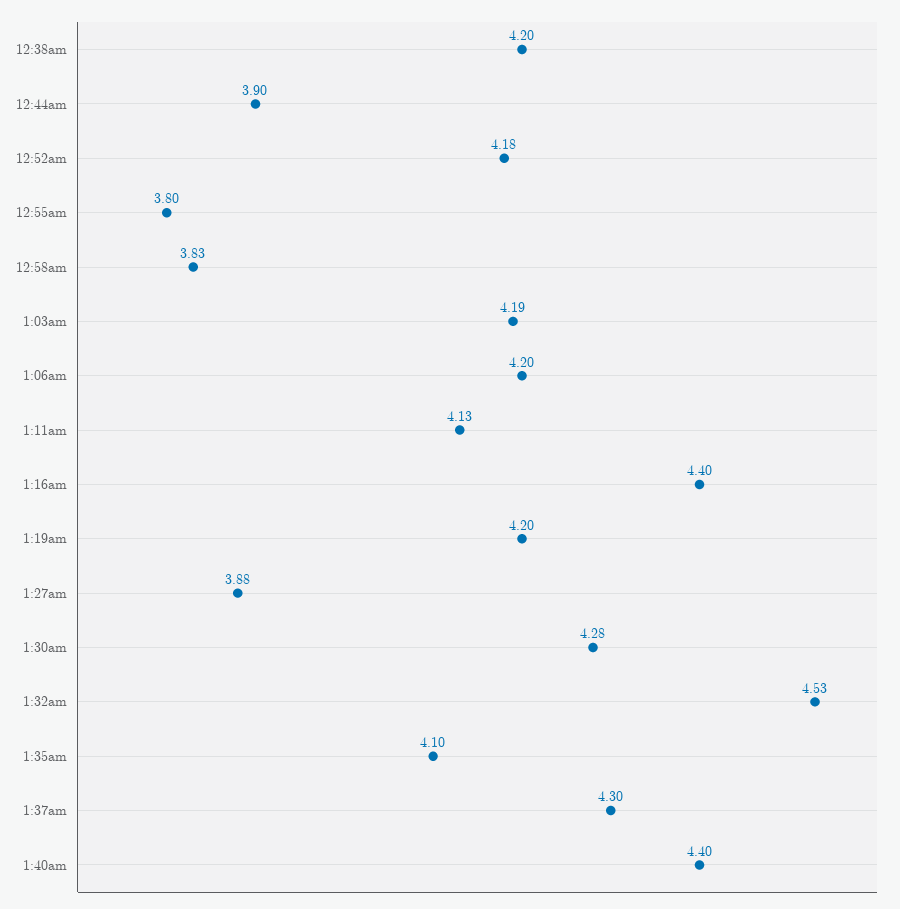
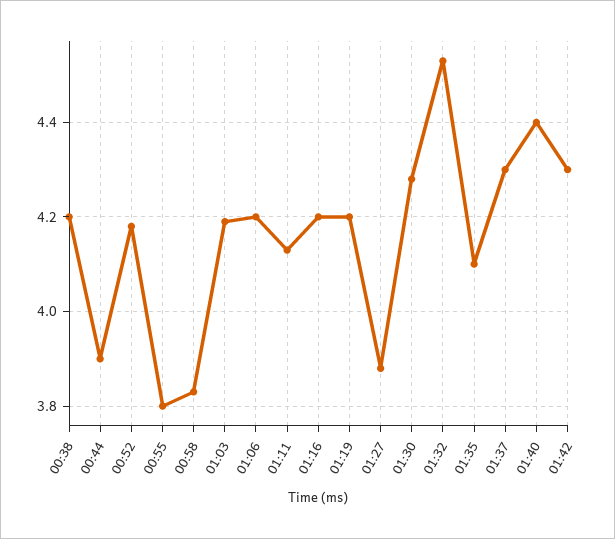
1:16am: 4.4 -> 4.2
01:42: none -> 4.3

